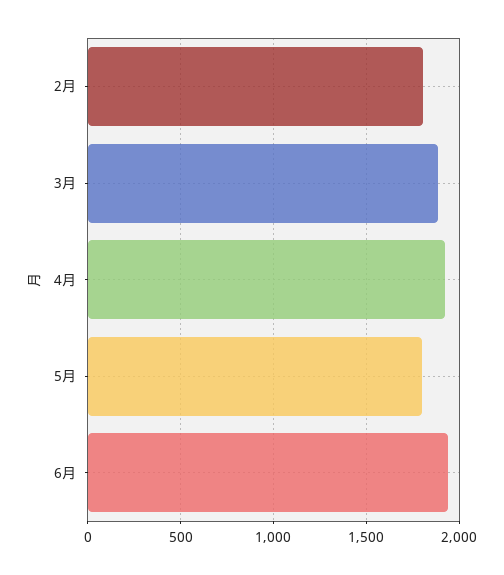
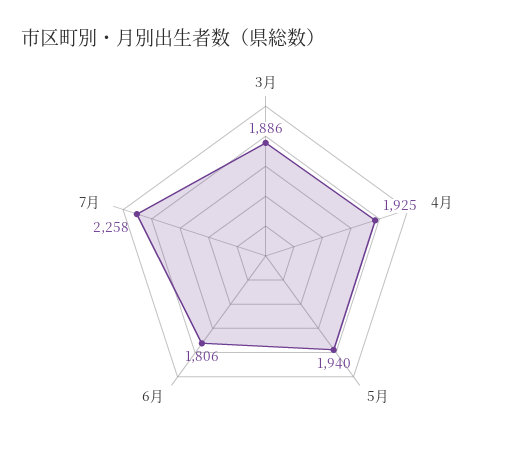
2月: 1800 -> none
5月: 1800 -> 1940
6月: 1950 -> 1806
7月: none -> 2258

